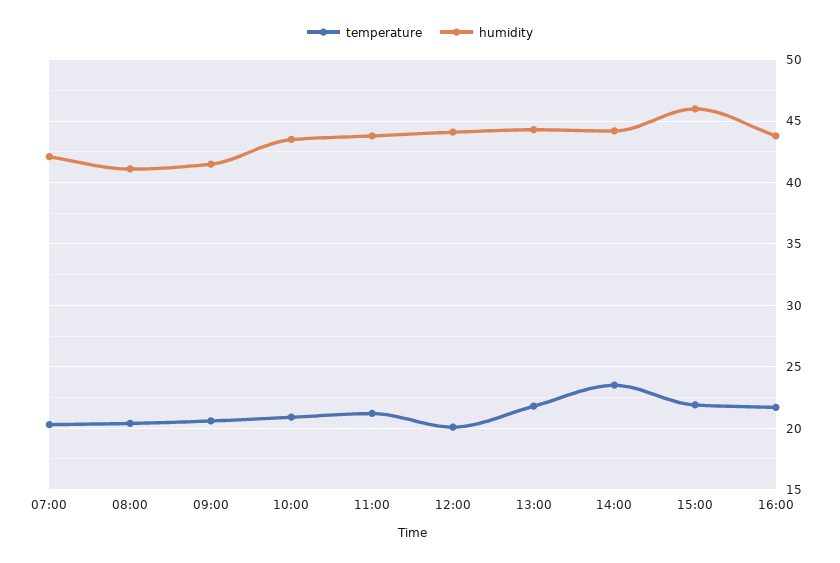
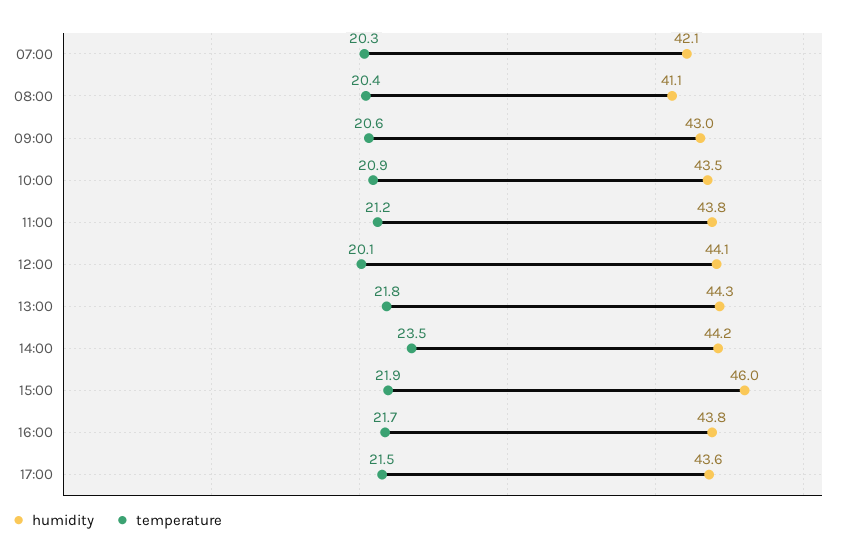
humidity, 09:00: 41.5 -> 43
humidity, 17:00: none -> 43.6
temperature, 17:00: none -> 21.5

